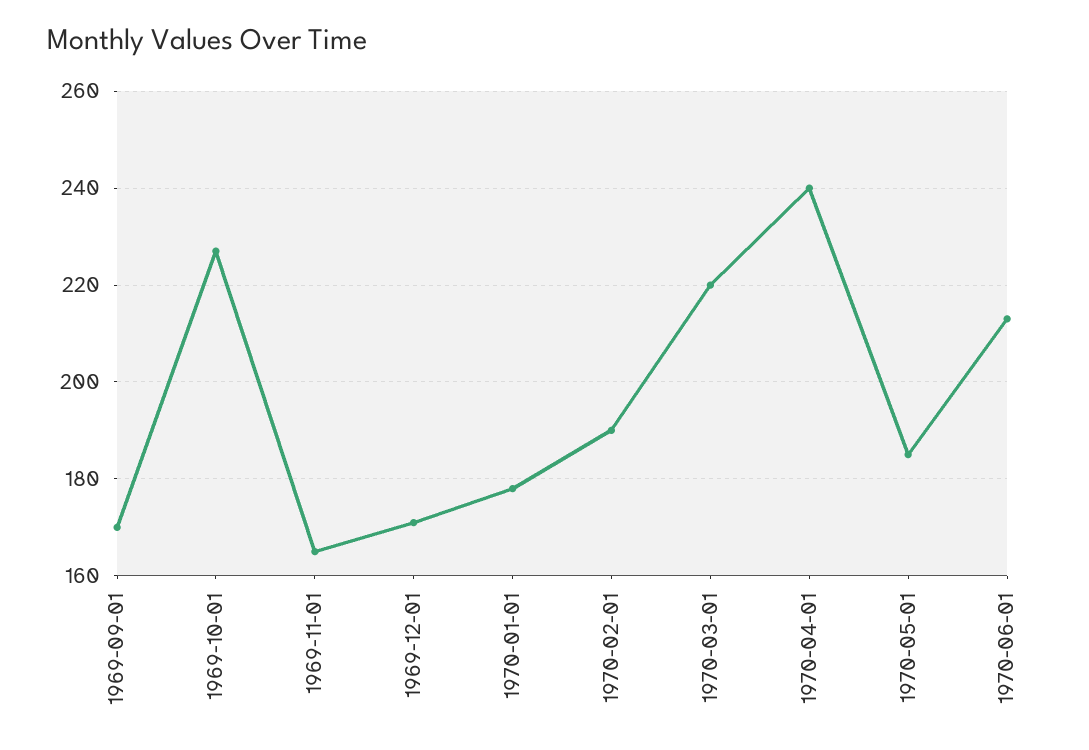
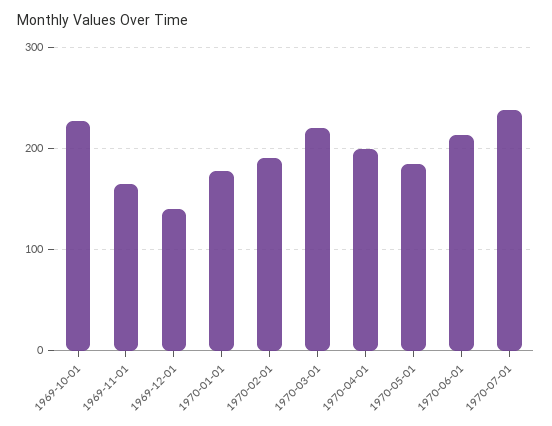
1969-09-01: 170 -> none
1969-12-01: 170 -> 140
1970-04-01: 240 -> 200
1970-07-01: none -> 240

